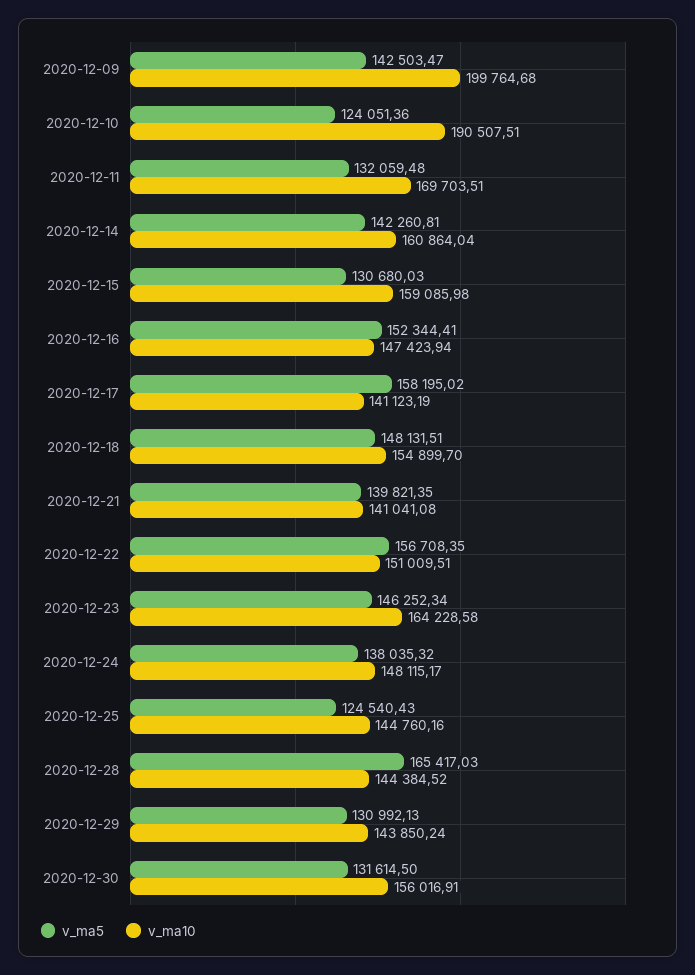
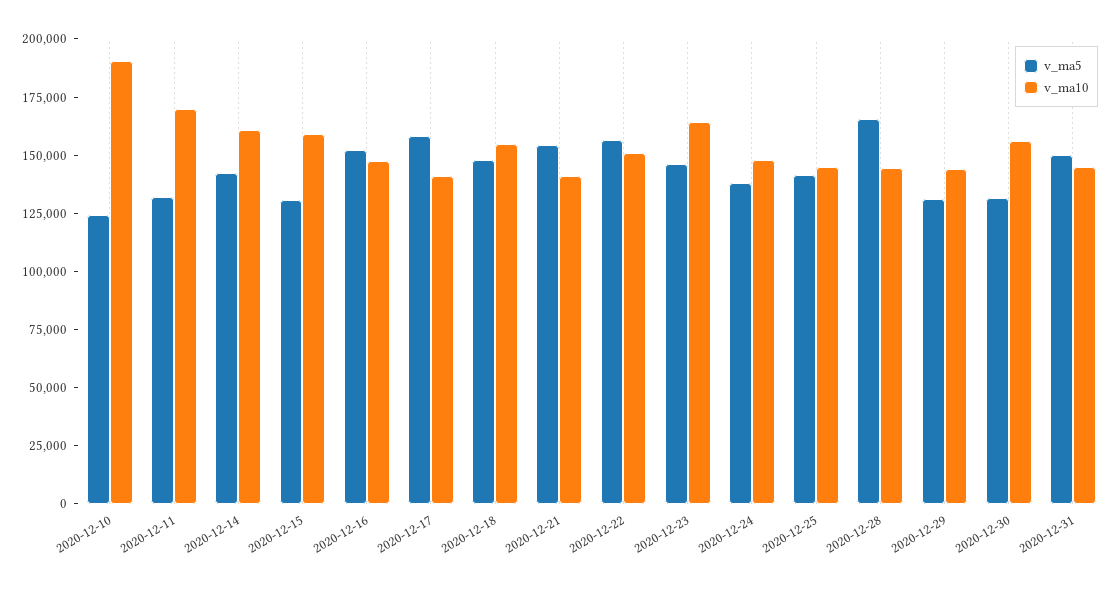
v_ma5, 2020-12-09: 142503.47 -> none
v_ma10, 2020-12-09: 199764.68 -> none
v_ma5, 2020-12-21: 139821.35 -> 155000
v_ma5, 2020-12-25: 124540.43 -> 140000
v_ma5, 2020-12-31: none -> 150000
v_ma10, 2020-12-31: none -> 145000

